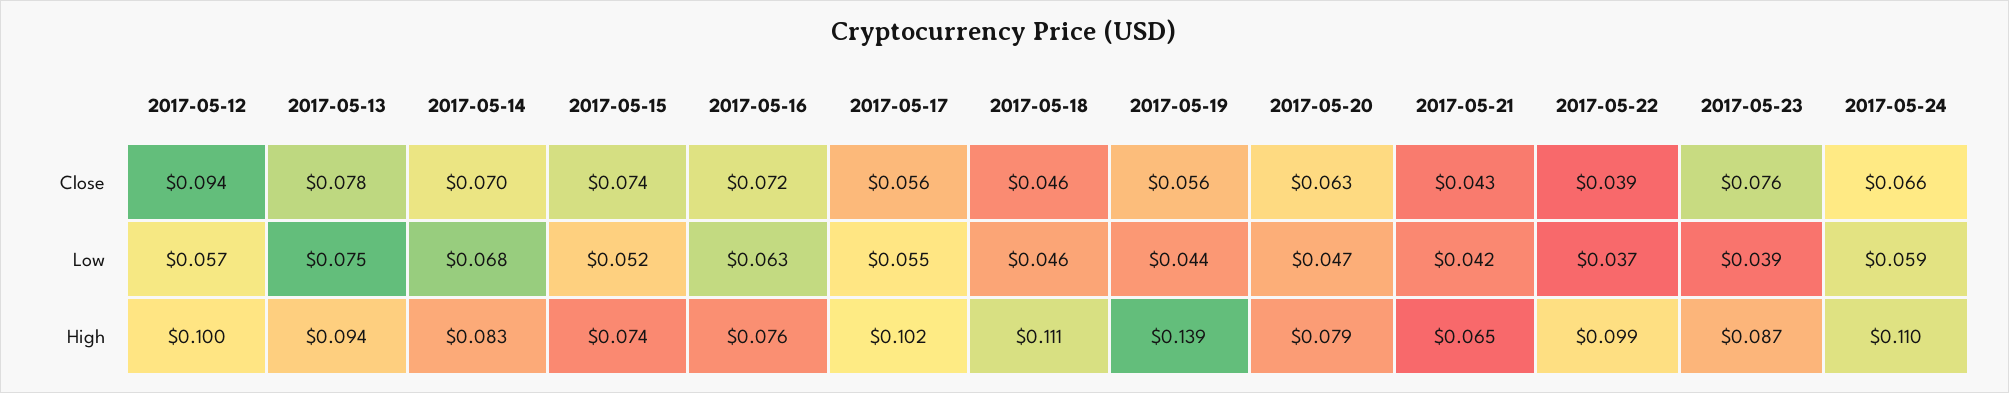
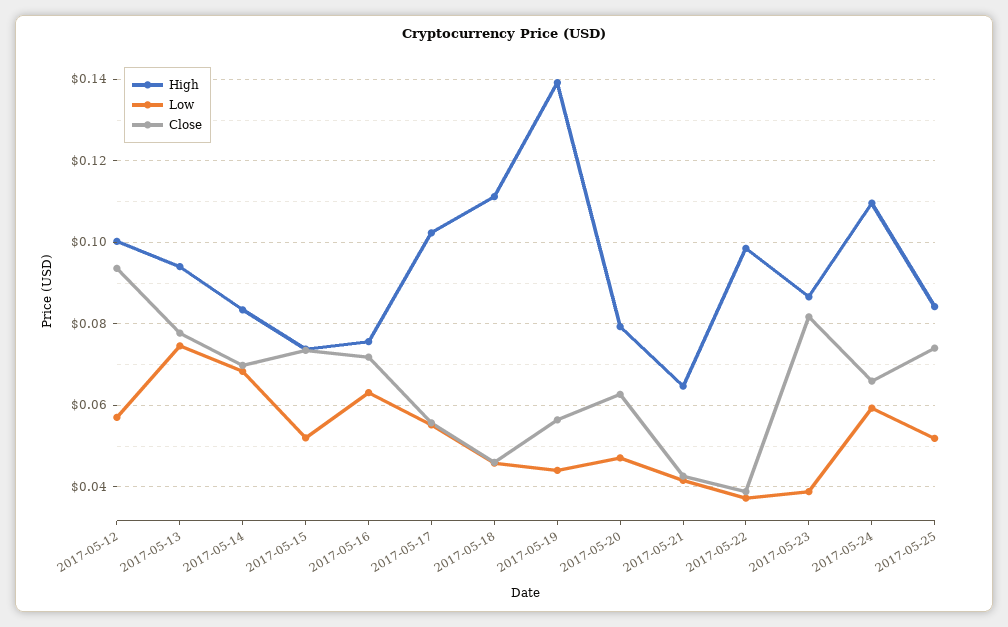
Close, 2017-05-23: 0.076 -> 0.082
High, 2017-05-25: none -> 0.084
Low, 2017-05-25: none -> 0.052
Close, 2017-05-25: none -> 0.074

